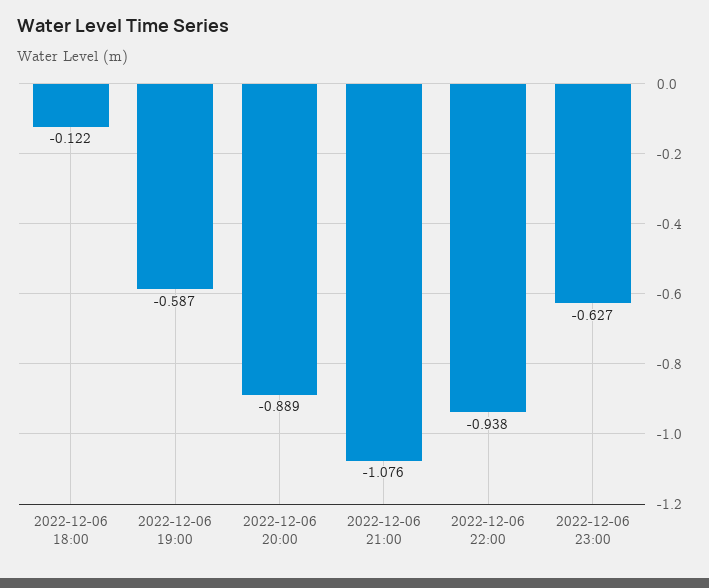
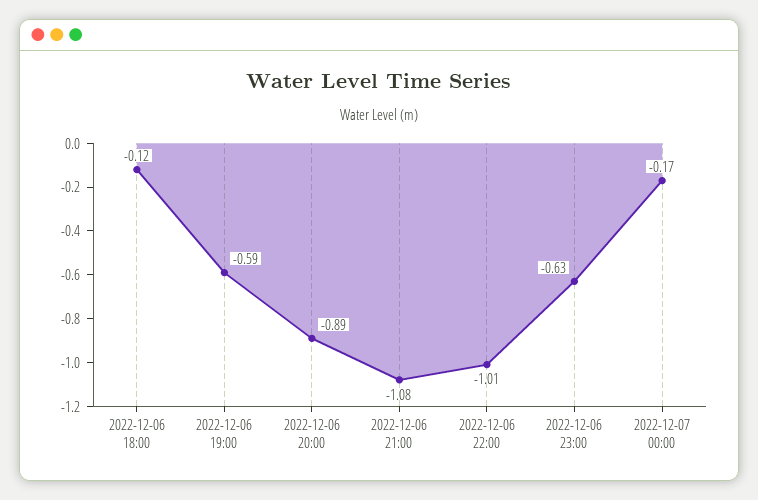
2022-12-06 22:00: -0.938 -> -1.01
2022-12-07 00:00: none -> -0.17

